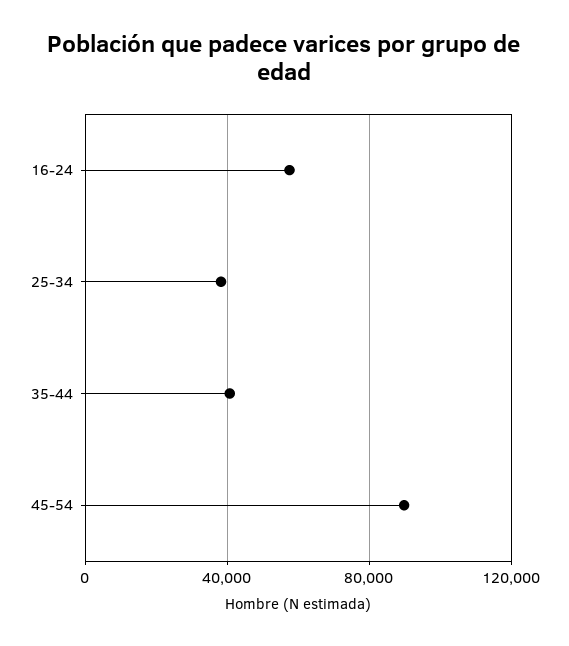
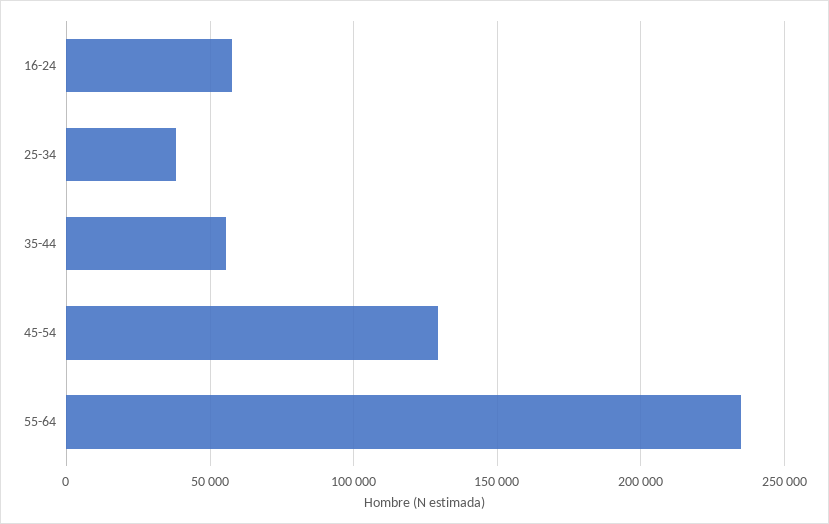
35-44: 40000 -> 55000
45-54: 90000 -> 130000
55-64: none -> 235000

